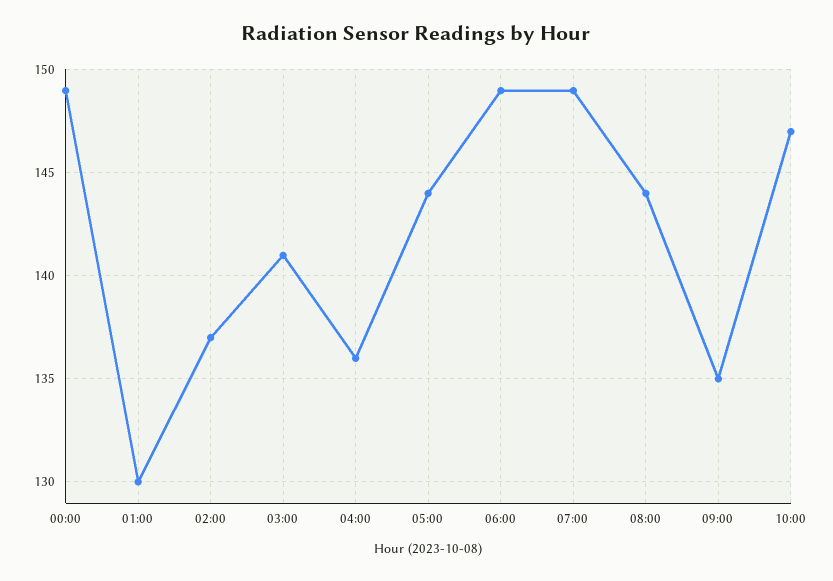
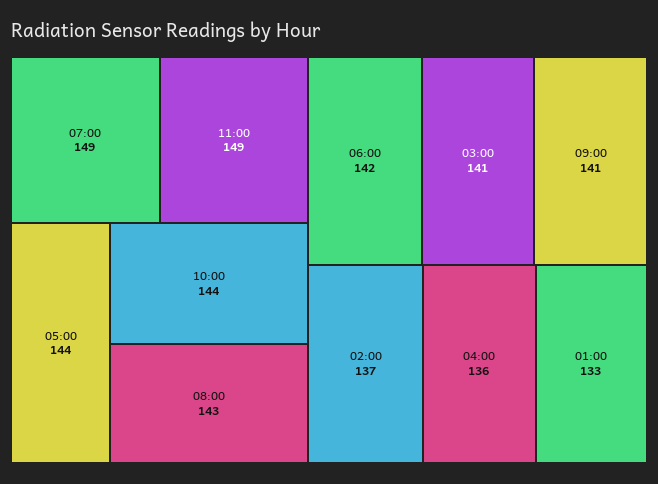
00:00: 149 -> none
01:00: 130 -> 133
06:00: 149 -> 142
08:00: 144 -> 143
09:00: 135 -> 141
10:00: 147 -> 144
11:00: none -> 149

